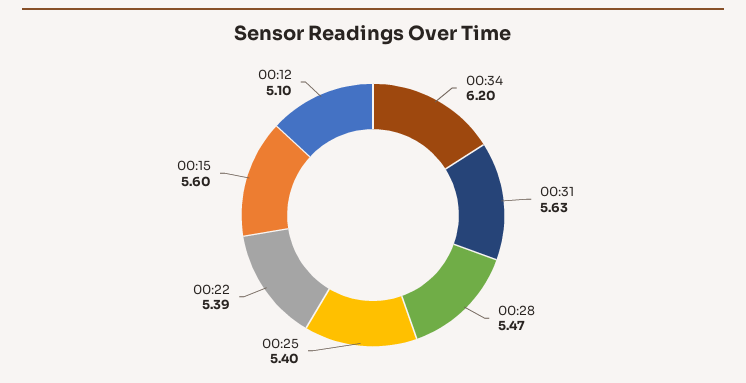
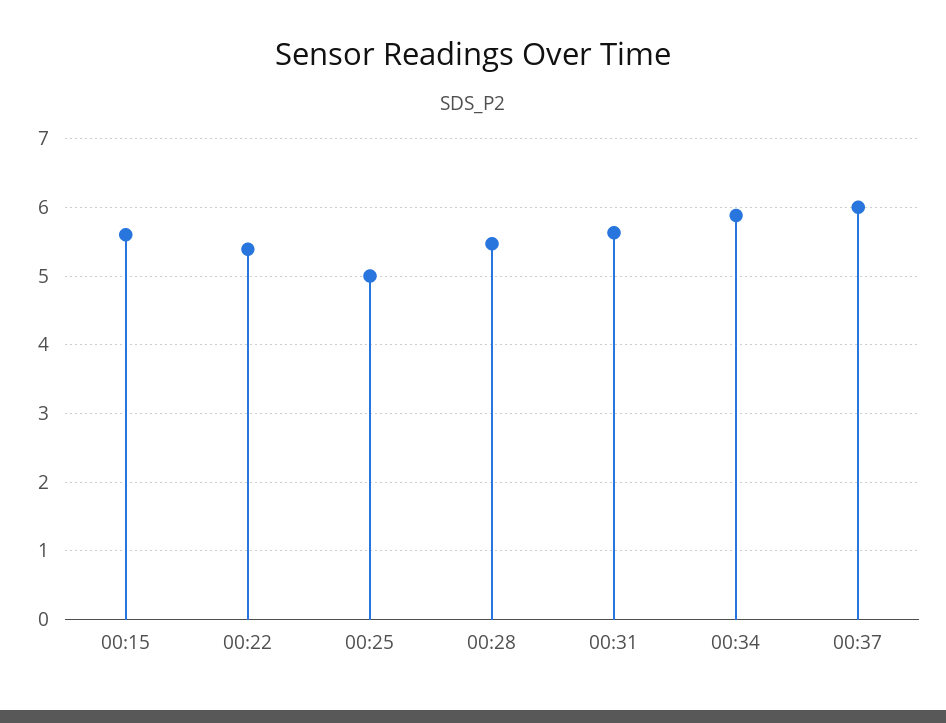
00:34: 6.2 -> 5.9
00:25: 5.4 -> 5
00:12: 5.1 -> none
00:37: none -> 6

